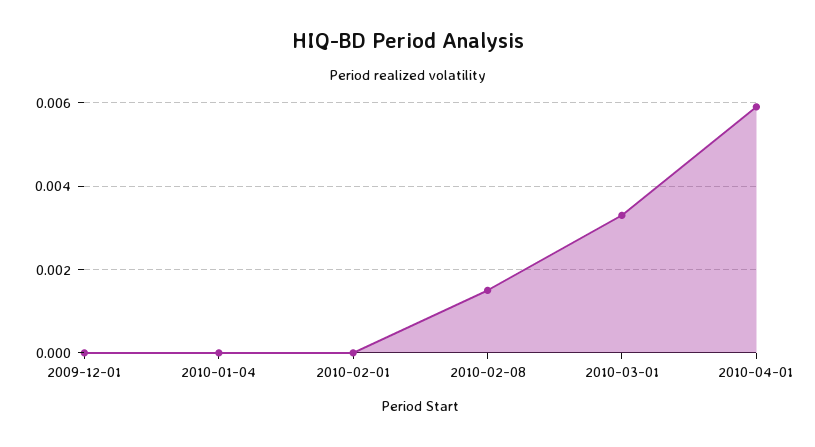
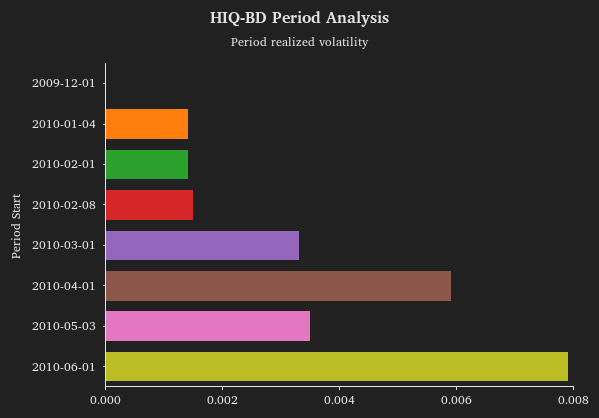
2010-01-04: 0 -> 0.0015
2010-02-01: 0 -> 0.0015
2010-05-03: none -> 0.0035
2010-06-01: none -> 0.008

